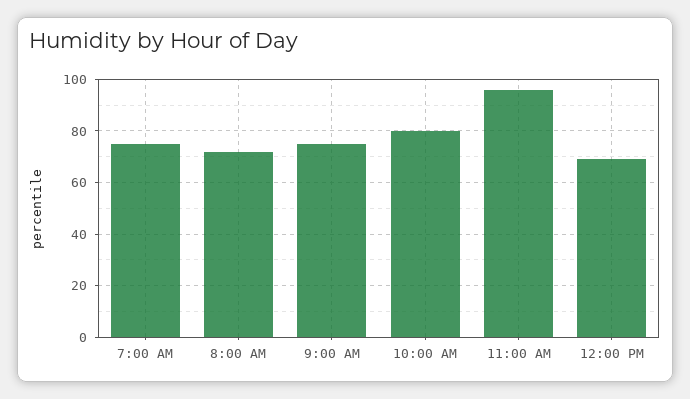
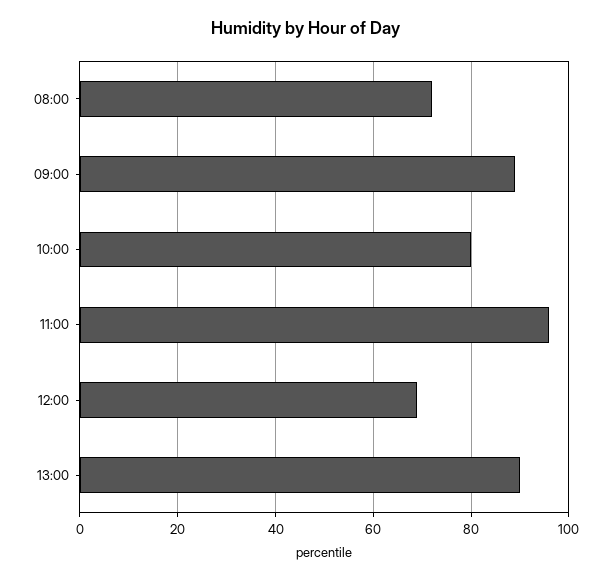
7:00 AM: 75 -> none
9:00 AM: 75 -> 90
13:00: none -> 90

